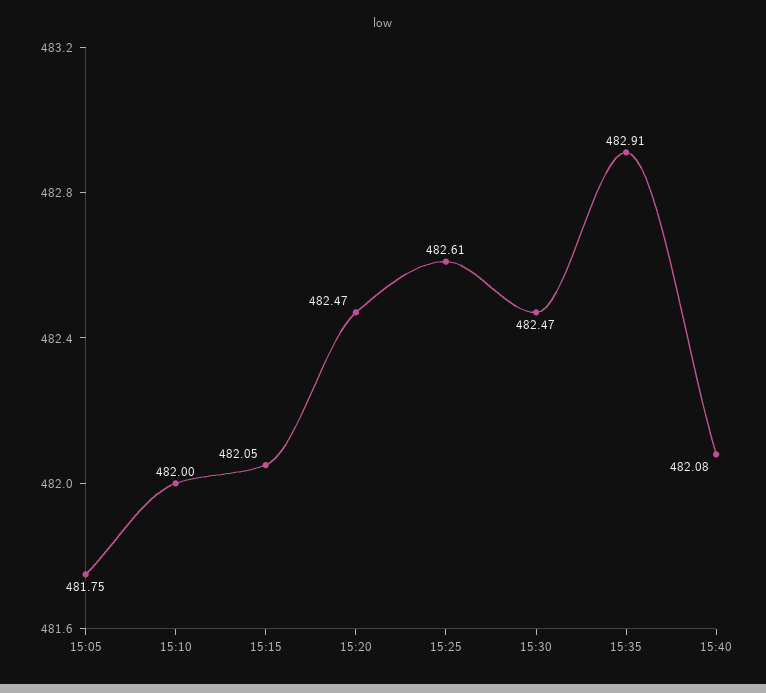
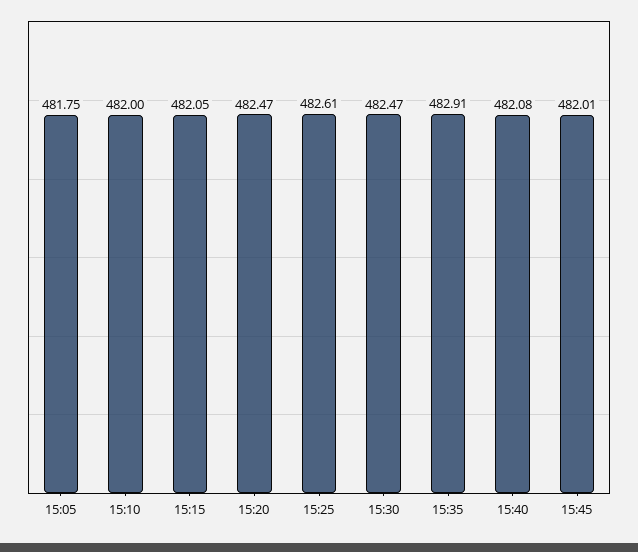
15:45: none -> 482.01

